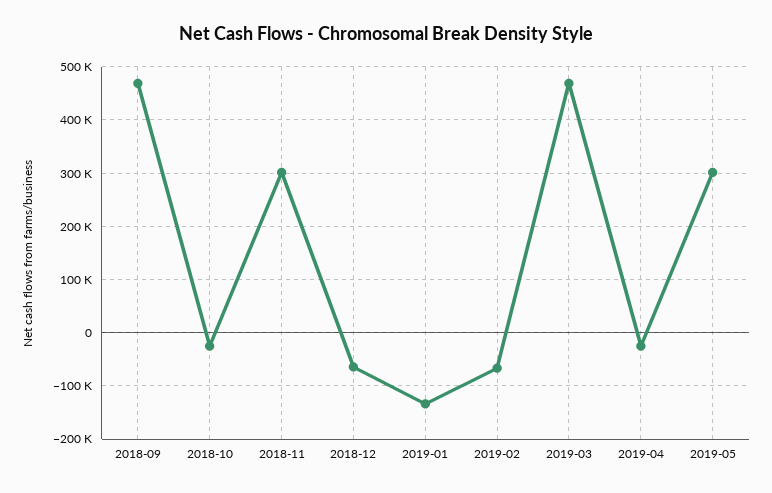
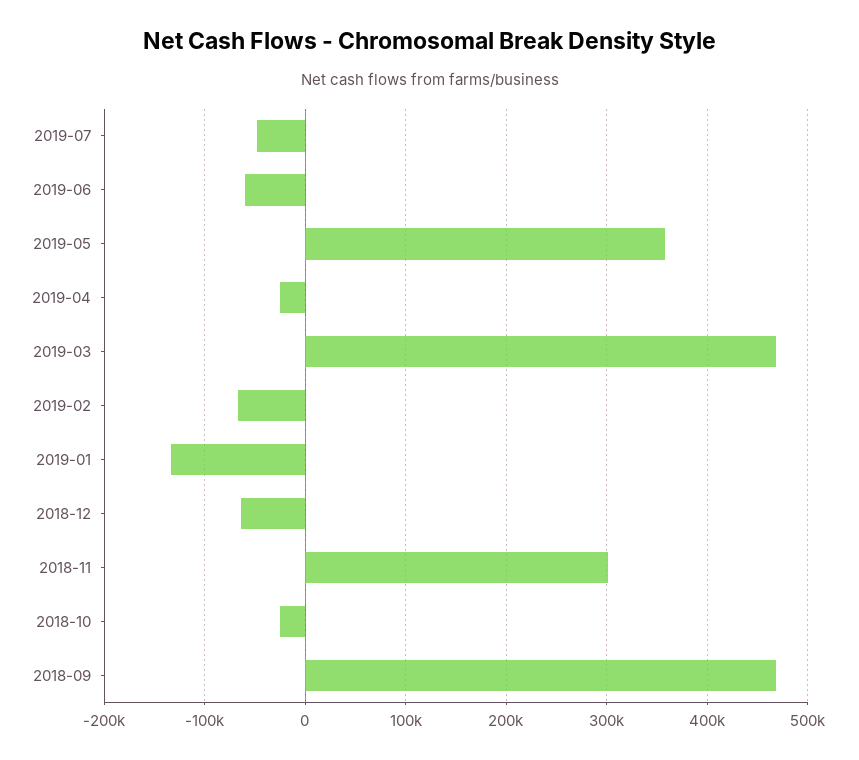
2019-05: 300000 -> 360000
2019-07: none -> -50000
2019-06: none -> -60000

